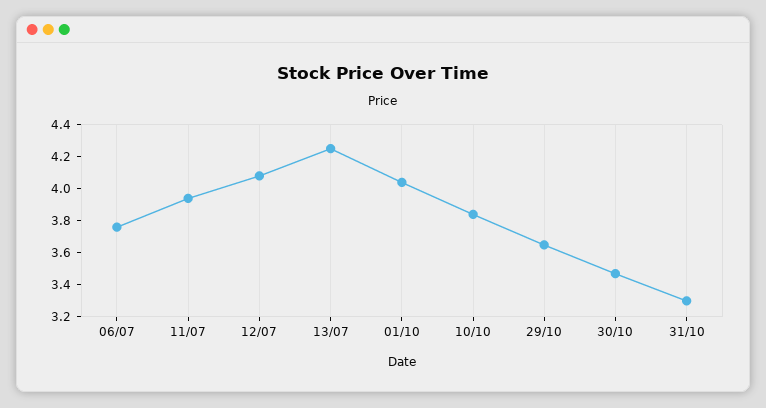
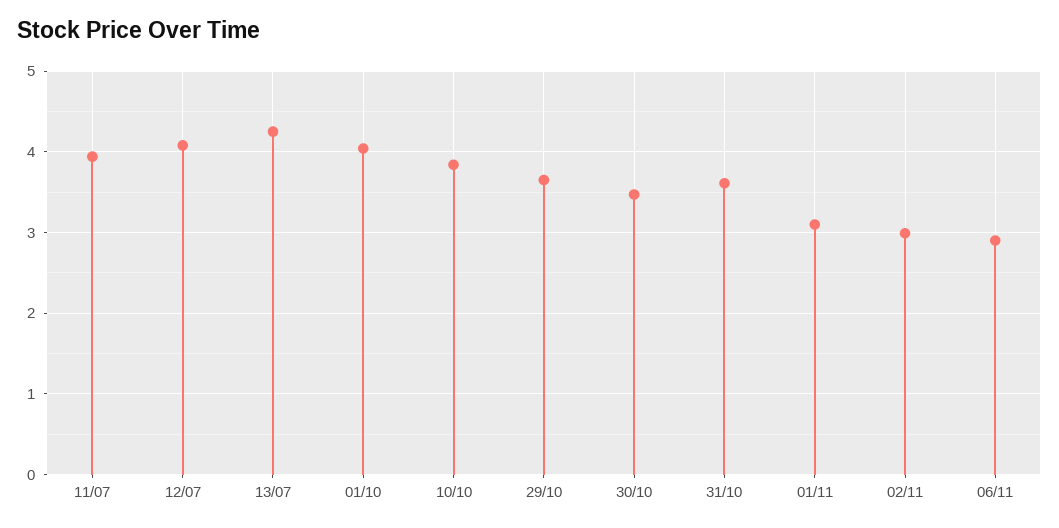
06/07: 3.75 -> none
31/10: 3.3 -> 3.6
01/11: none -> 3.1
02/11: none -> 3
06/11: none -> 2.9

